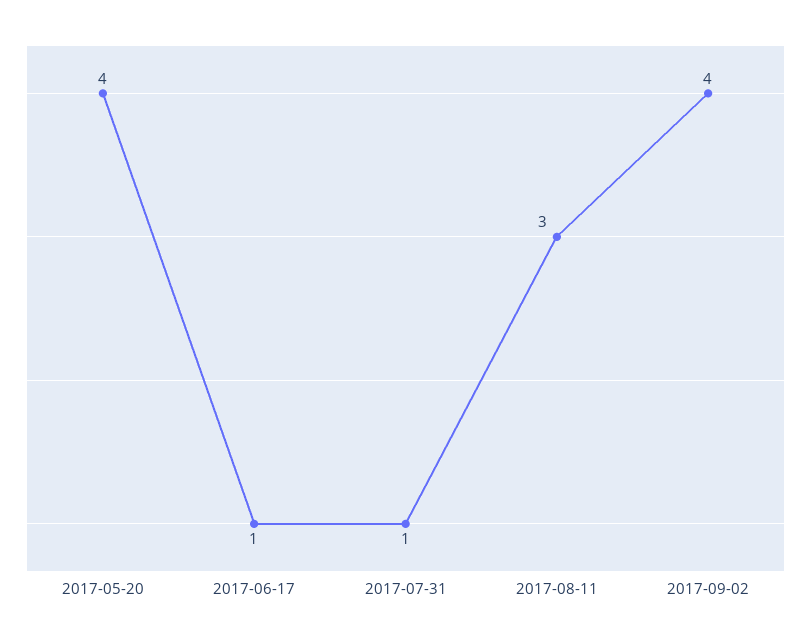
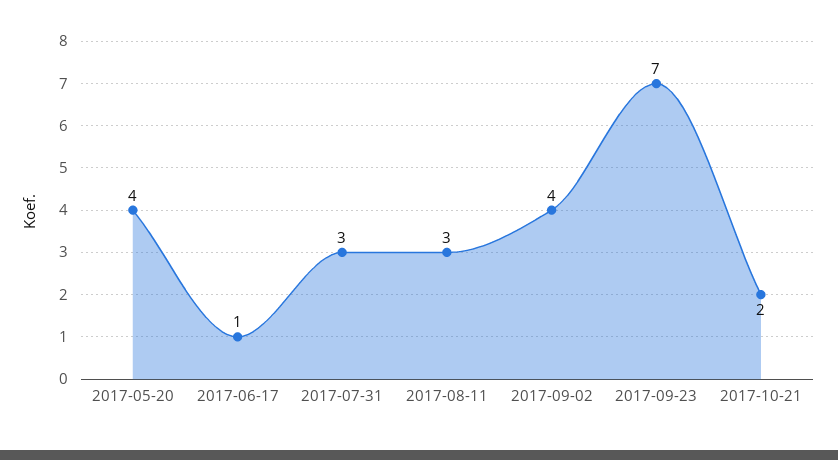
2017-07-31: 1 -> 3
2017-09-23: none -> 7
2017-10-21: none -> 2

